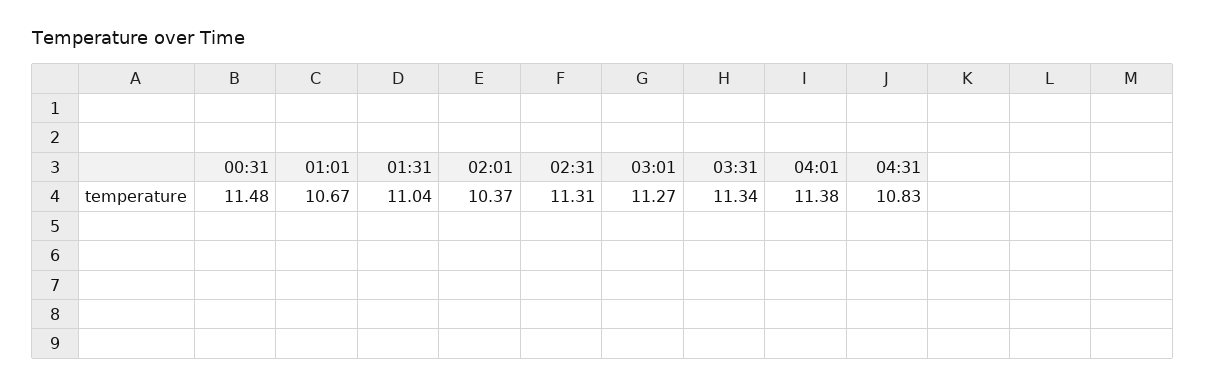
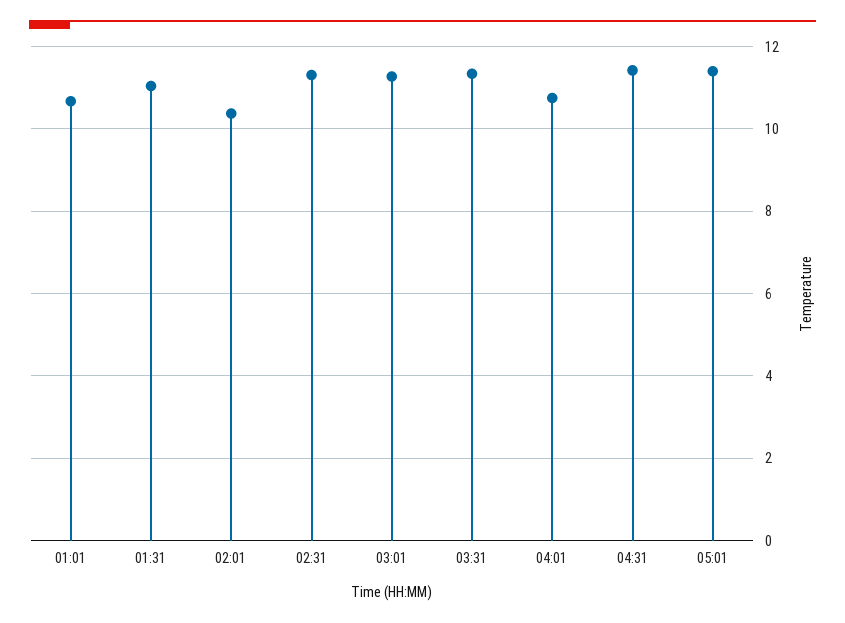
00:31: 11.48 -> none
04:01: 11.38 -> 10.8
04:31: 10.83 -> 11.4
05:01: none -> 11.4

